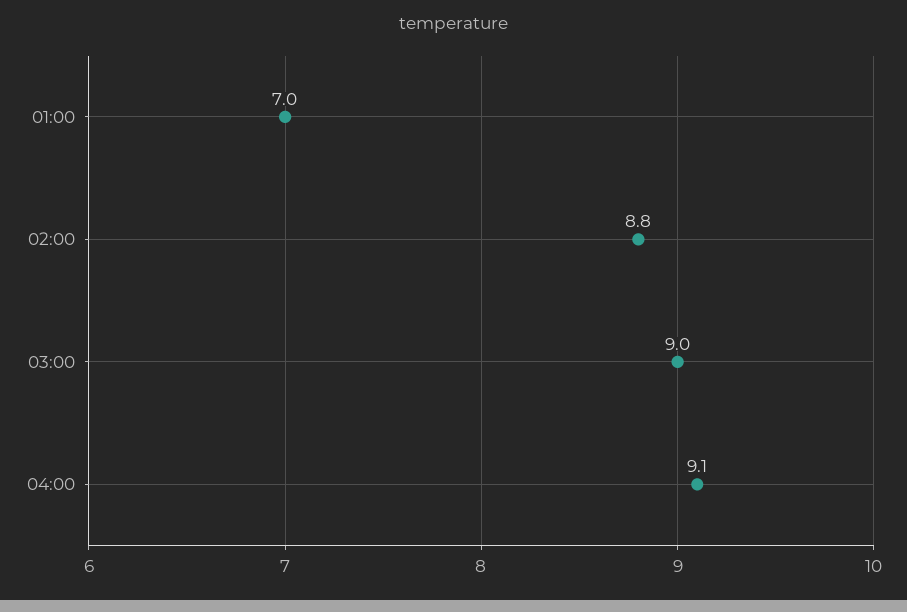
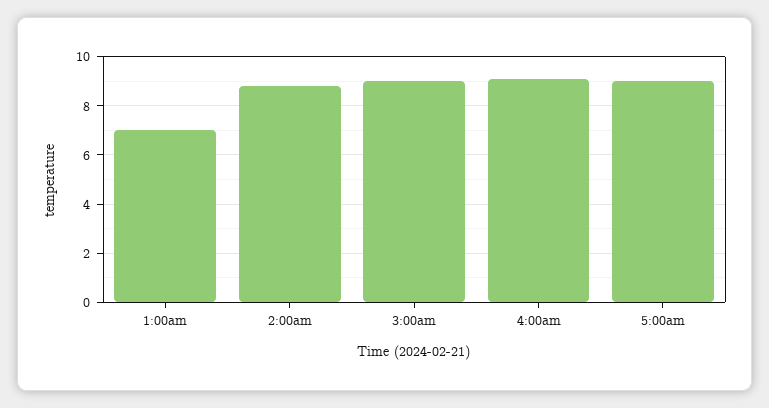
5:00am: none -> 9

